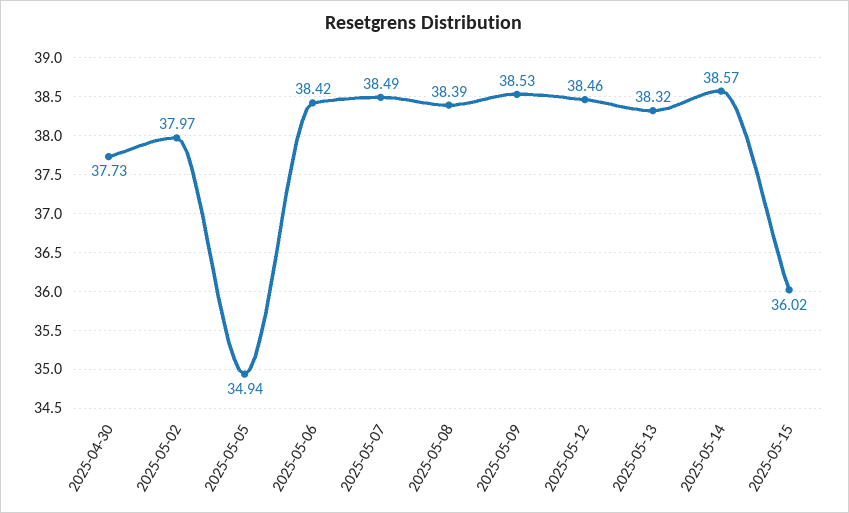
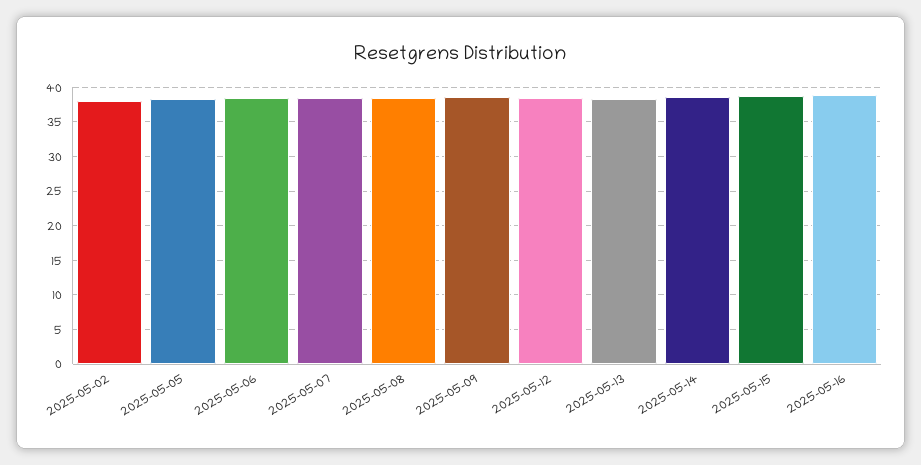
2025-04-30: 37.73 -> none
2025-05-05: 34.94 -> 38
2025-05-15: 36.02 -> 39
2025-05-16: none -> 39

